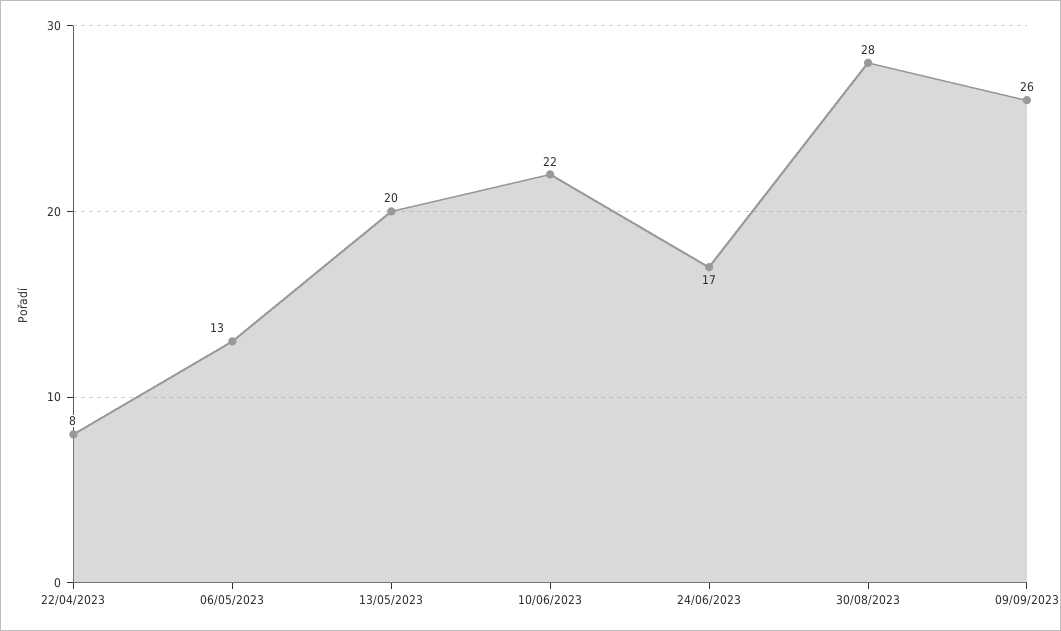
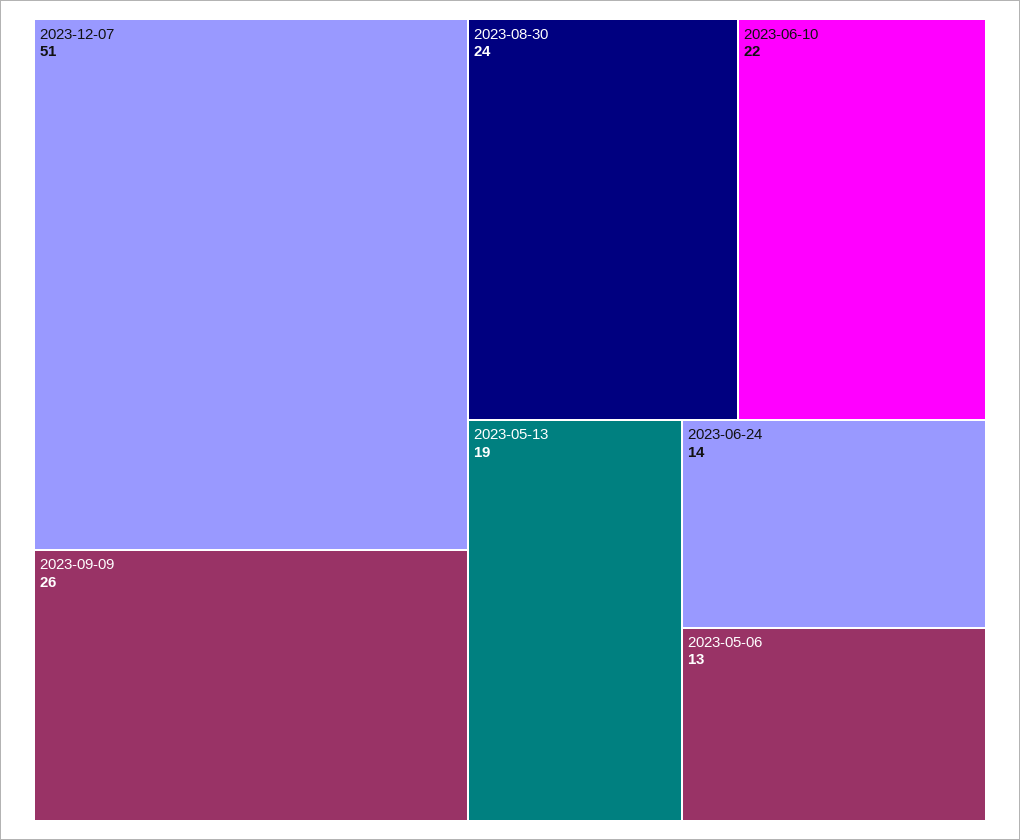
22/04/2023: 8 -> none
13/05/2023: 20 -> 19
24/06/2023: 17 -> 14
30/08/2023: 28 -> 24
2023-12-07: none -> 51

